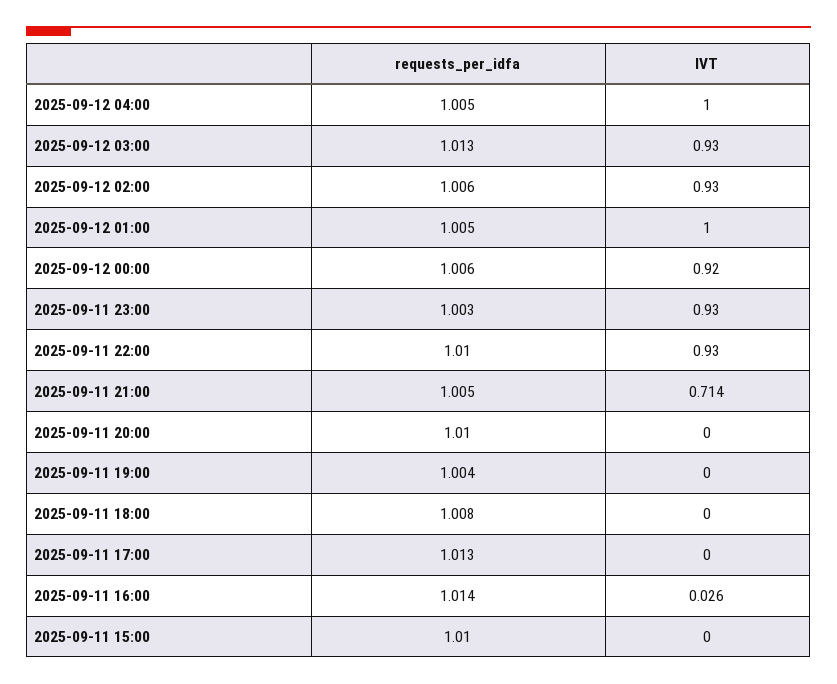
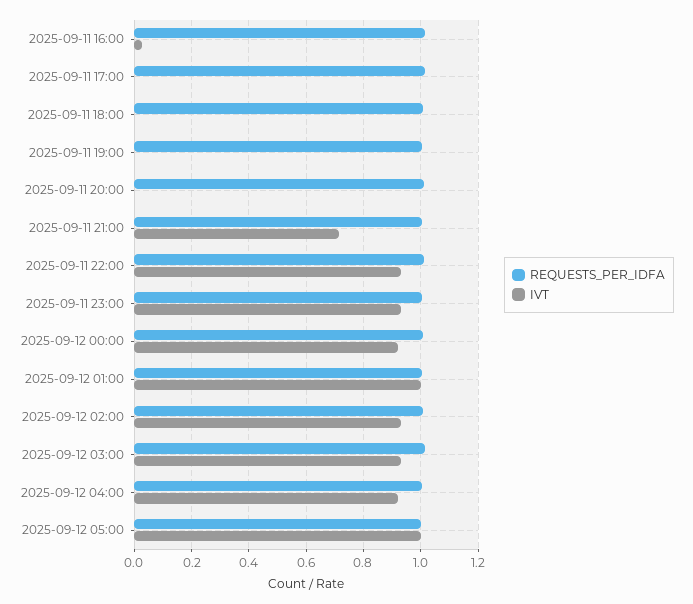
IVT, 2025-09-12 04:00: 1 -> 0.925
requests_per_idfa, 2025-09-11 15:00: 1.01 -> none
IVT, 2025-09-11 15:00: 0 -> none
requests_per_idfa, 2025-09-12 05:00: none -> 1
IVT, 2025-09-12 05:00: none -> 1

